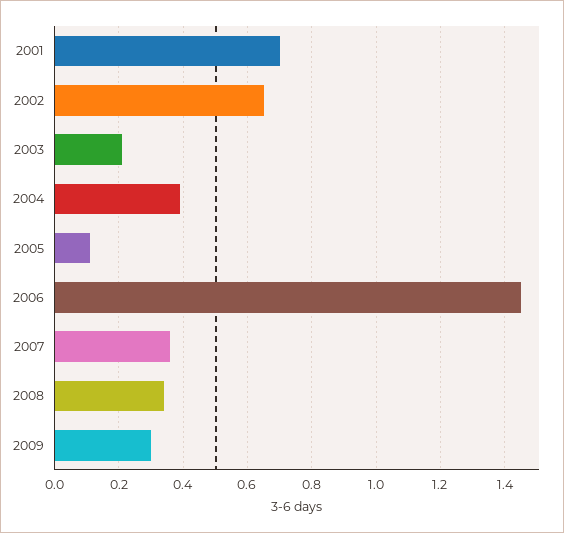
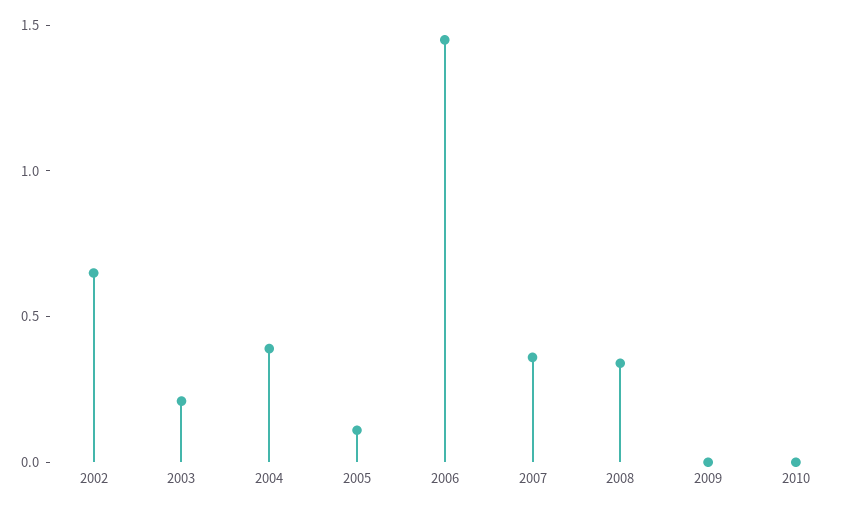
2001: 0.7 -> none
2009: 0.3 -> 0
2010: none -> 0

